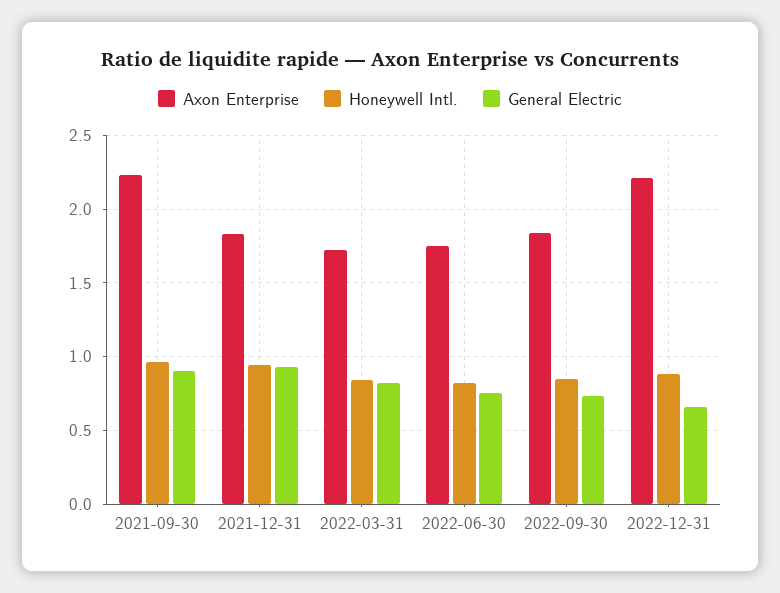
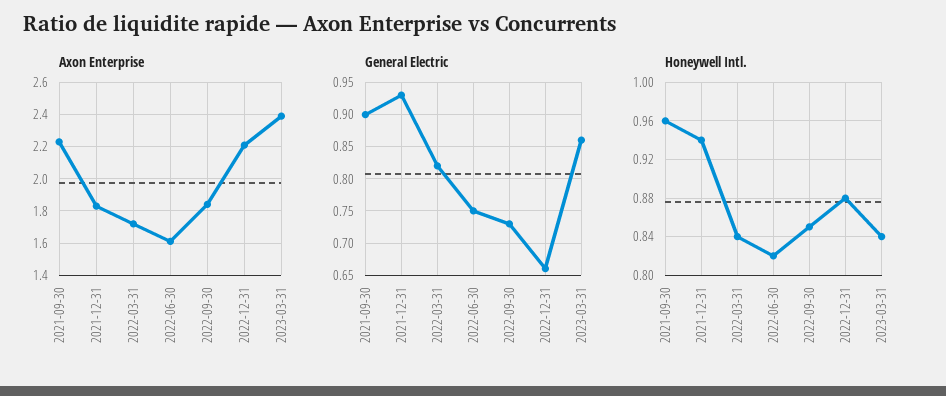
Axon Enterprise, 2022-06-30: 1.75 -> 1.6
Axon Enterprise, 2023-03-31: none -> 2.4
General Electric, 2023-03-31: none -> 0.86
Honeywell Intl., 2023-03-31: none -> 0.84

